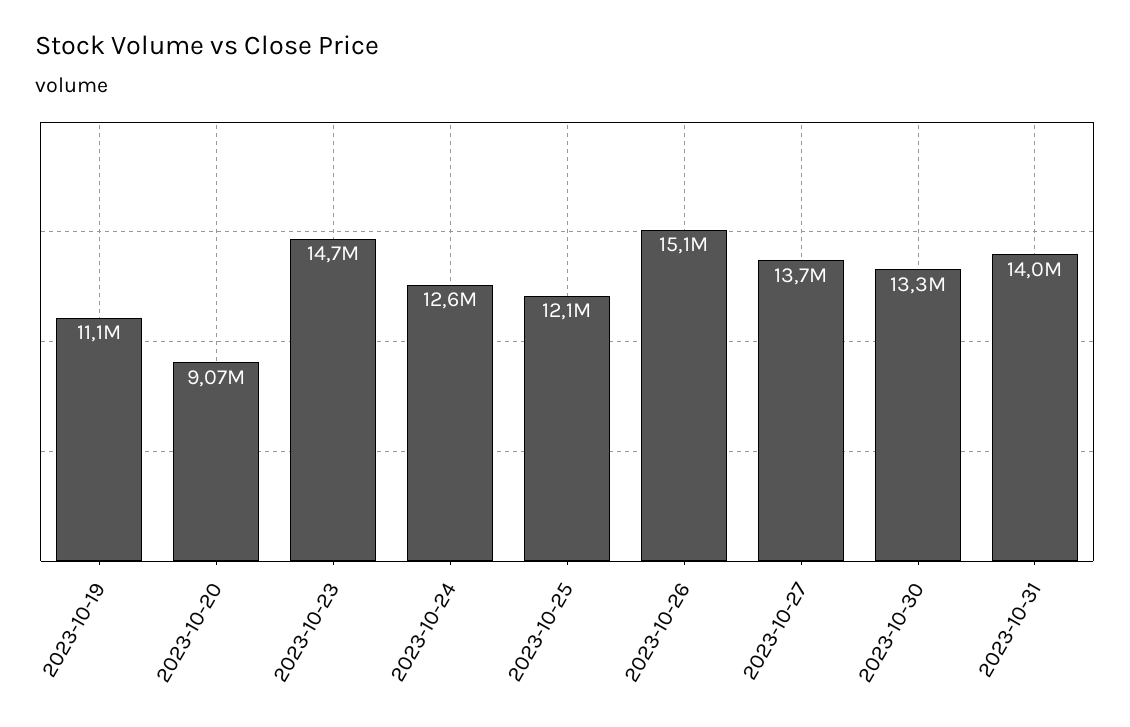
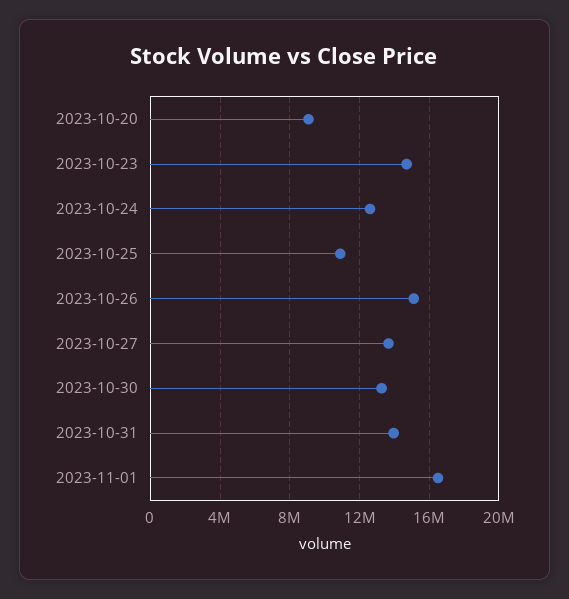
2023-10-19: 11100000 -> none
2023-10-25: 12100000 -> 11000000
2023-11-01: none -> 16500000

